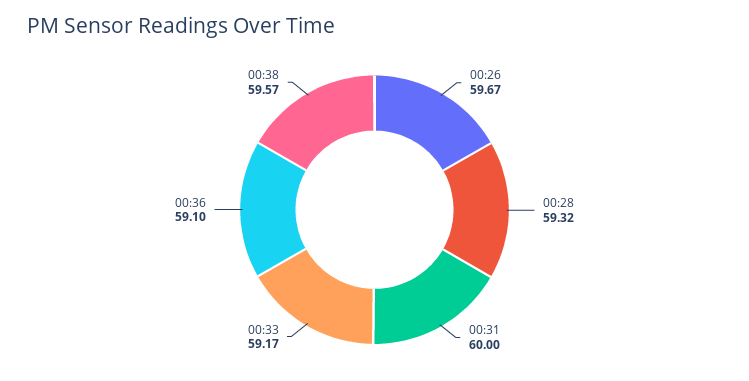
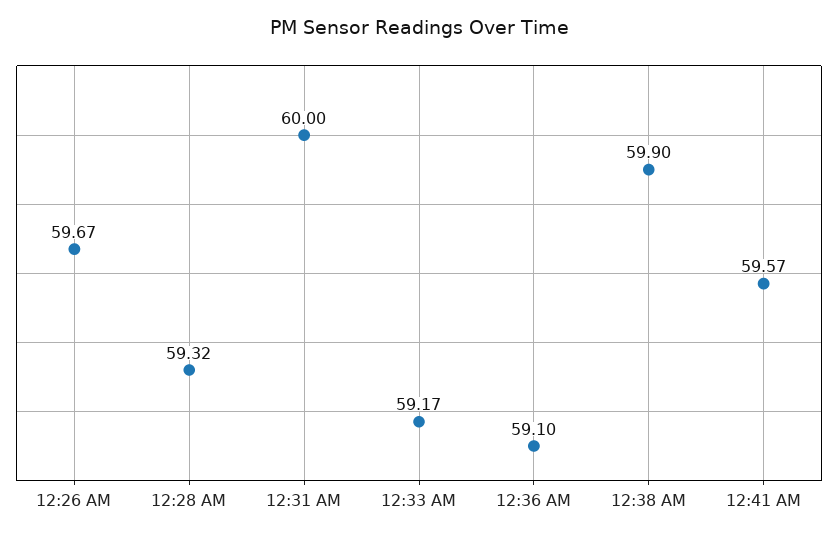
00:38: 59.57 -> 59.9
12:41 AM: none -> 59.57

